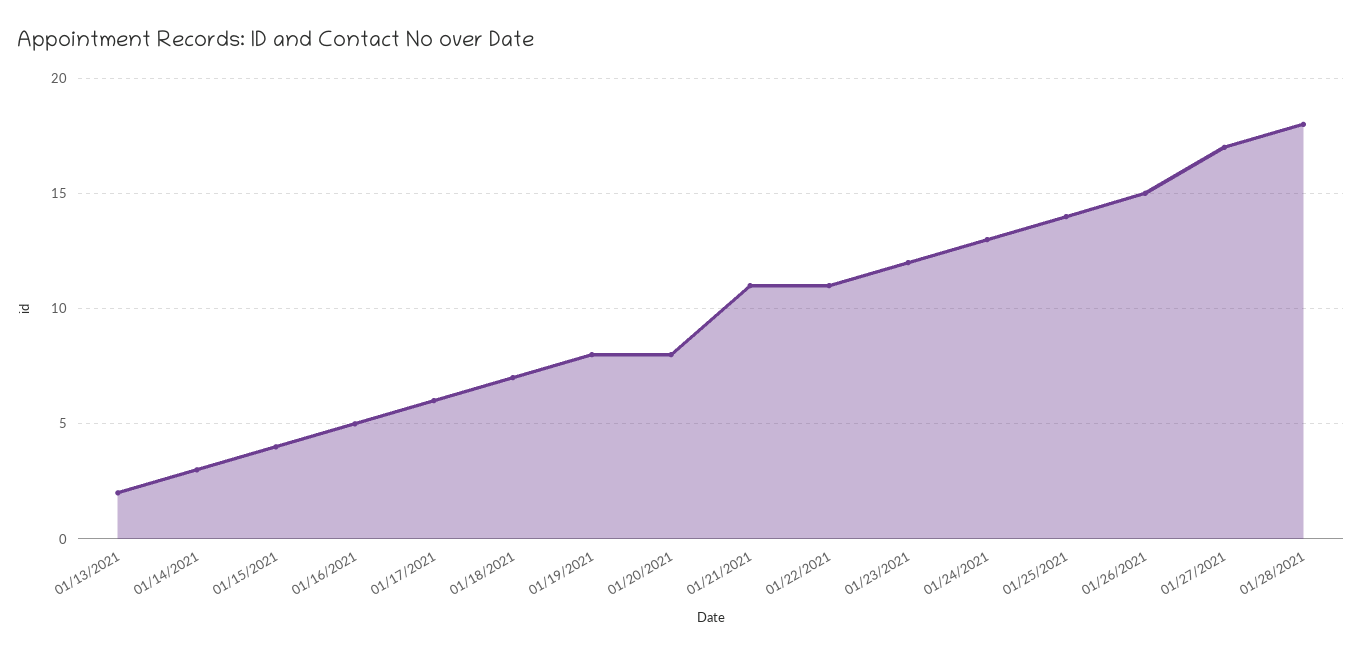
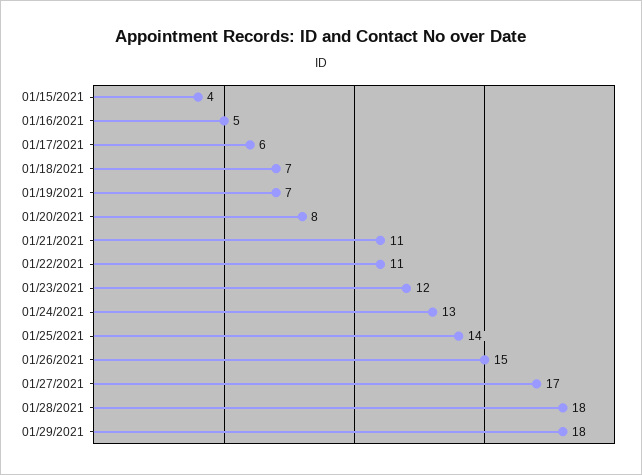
01/13/2021: 2 -> none
01/14/2021: 3 -> none
01/19/2021: 8 -> 7
01/29/2021: none -> 18

